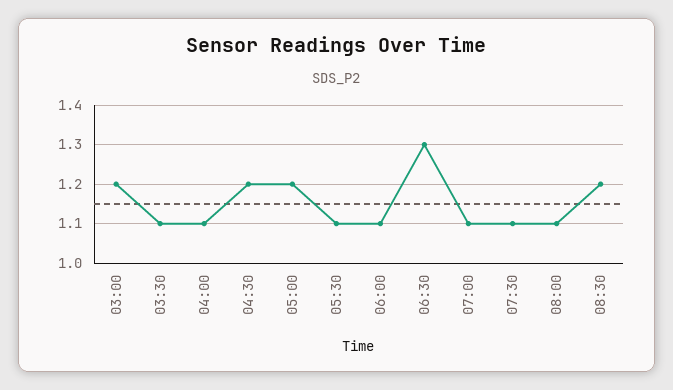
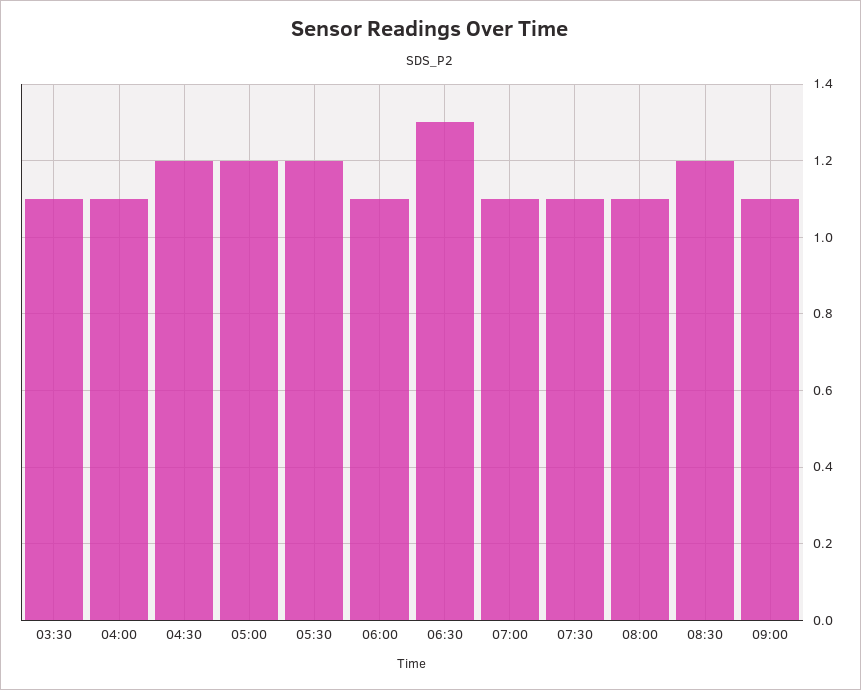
03:00: 1.2 -> none
05:30: 1.1 -> 1.2
09:00: none -> 1.1

